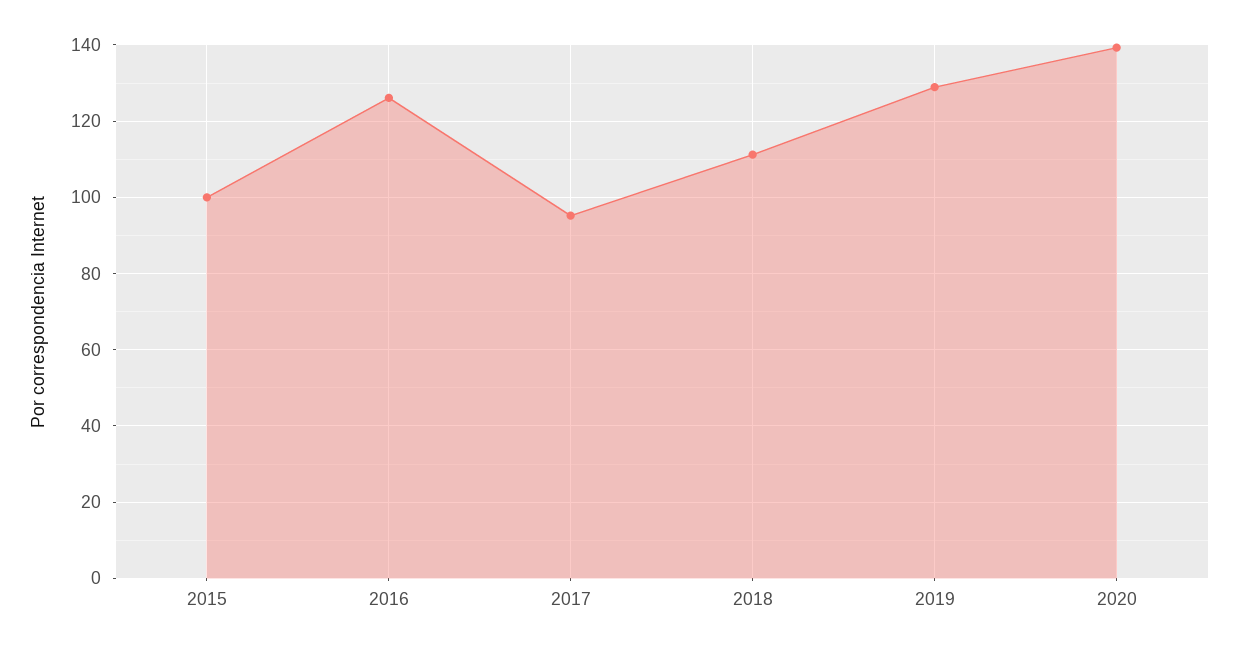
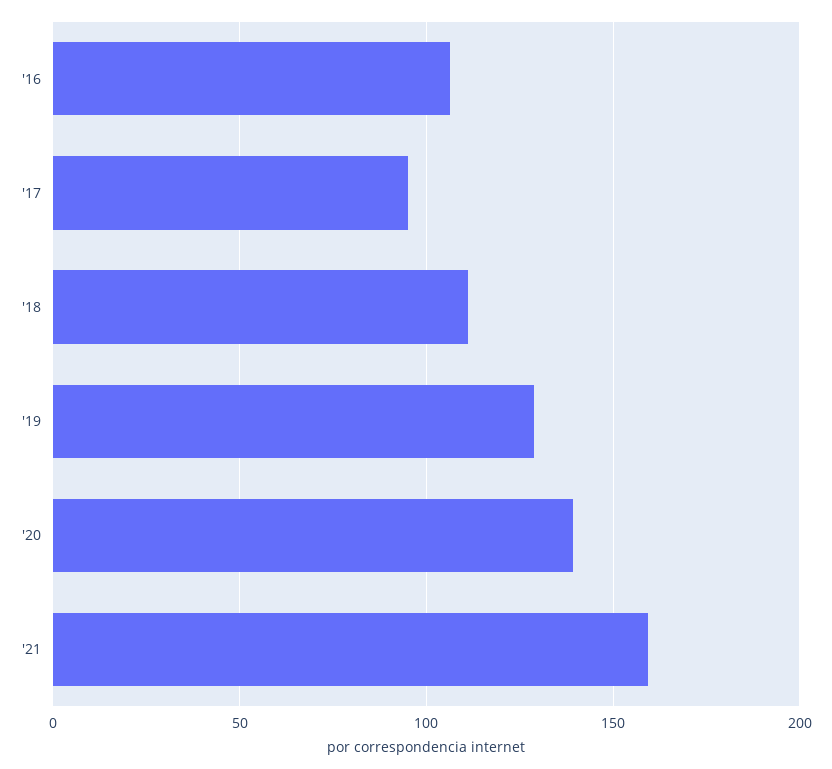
2015: 100 -> none
2016: 126 -> 105
'21: none -> 160

